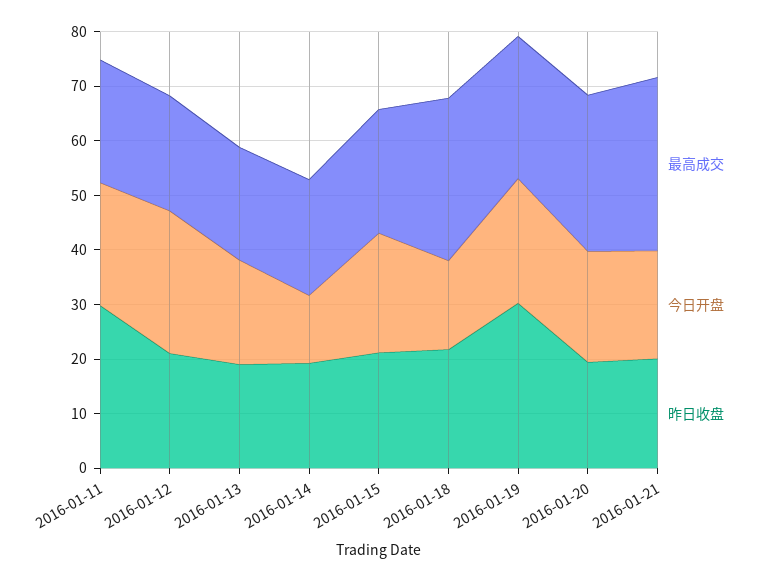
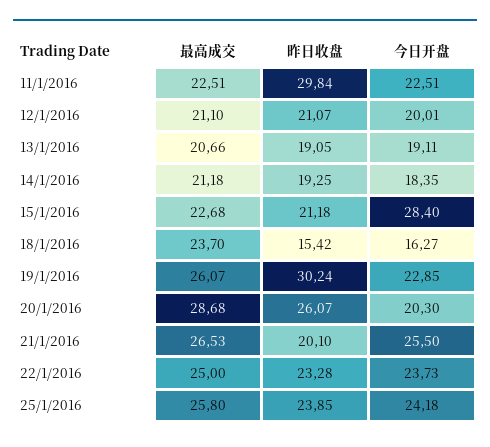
今日开盘, 2016-01-12: 26 -> 20.01
今日开盘, 2016-01-14: 12 -> 18.35
今日开盘, 2016-01-15: 22 -> 28.4
最高成交, 2016-01-18: 30 -> 23.7
昨日收盘, 2016-01-18: 22 -> 15.42
昨日收盘, 2016-01-20: 20 -> 26.07
最高成交, 2016-01-21: 32 -> 26.53
今日开盘, 2016-01-21: 20 -> 25.5
最高成交, 22/1/2016: none -> 25
昨日收盘, 22/1/2016: none -> 23.28
今日开盘, 22/1/2016: none -> 23.73
最高成交, 25/1/2016: none -> 25.8
昨日收盘, 25/1/2016: none -> 23.85
今日开盘, 25/1/2016: none -> 24.18

